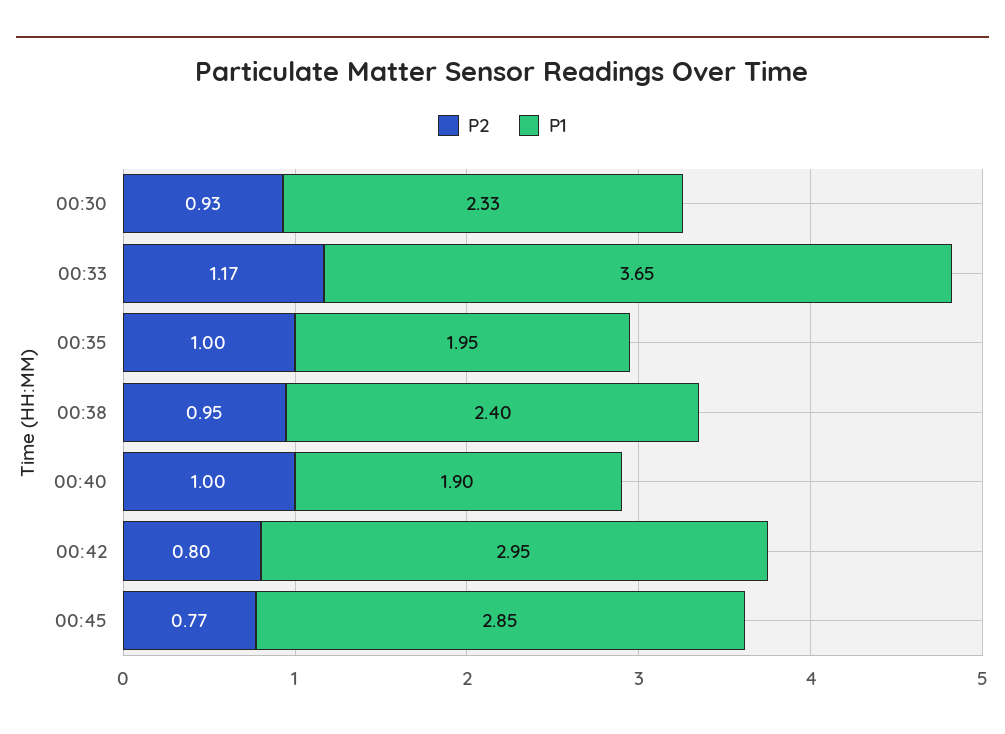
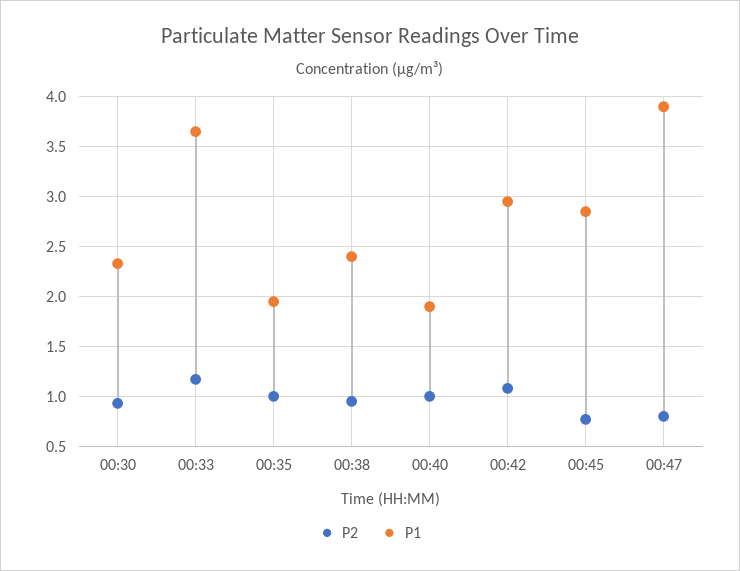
P2, 00:42: 0.8 -> 1.1
P2, 00:47: none -> 0.8
P1, 00:47: none -> 3.9

